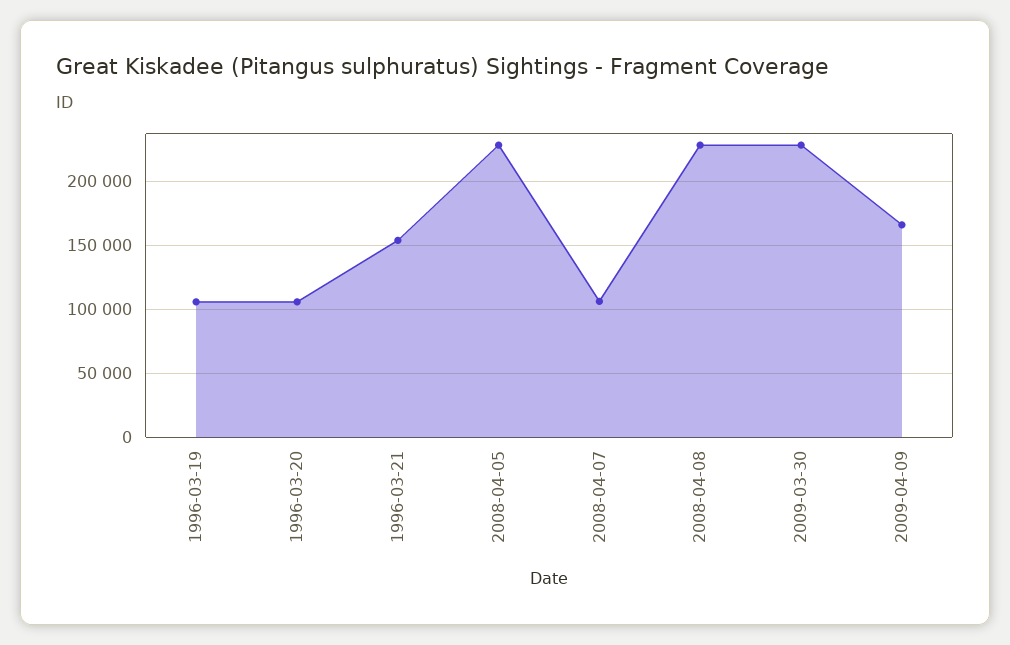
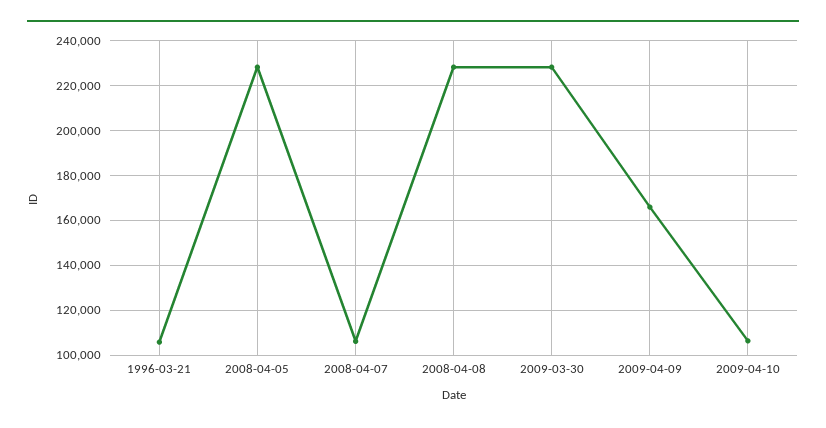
1996-03-19: 105000 -> none
1996-03-20: 105000 -> none
1996-03-21: 155000 -> 105000
2009-04-10: none -> 105000

